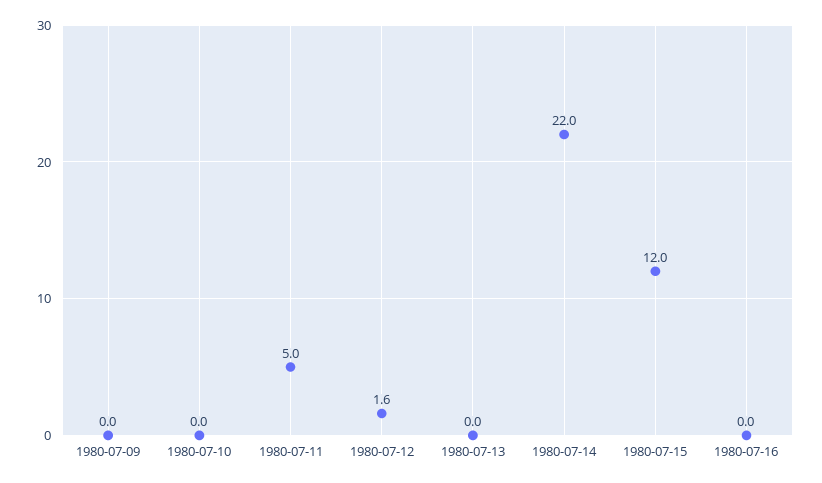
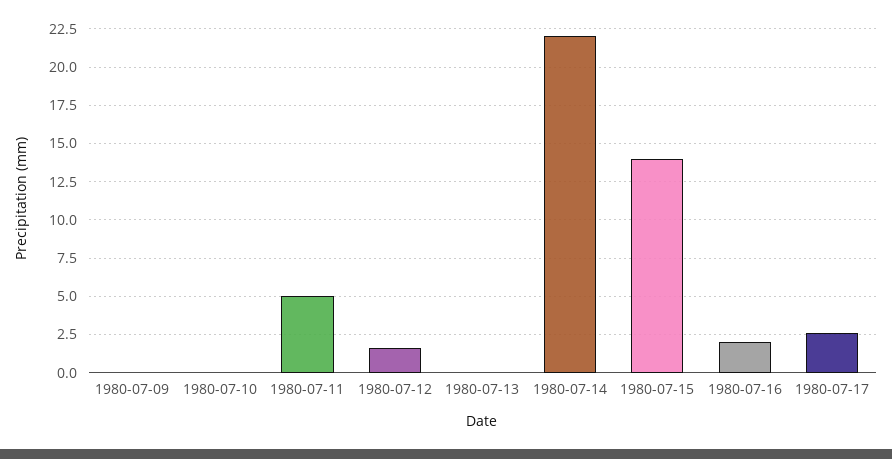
1980-07-15: 12 -> 14
1980-07-16: 0 -> 2
1980-07-17: none -> 2.5

